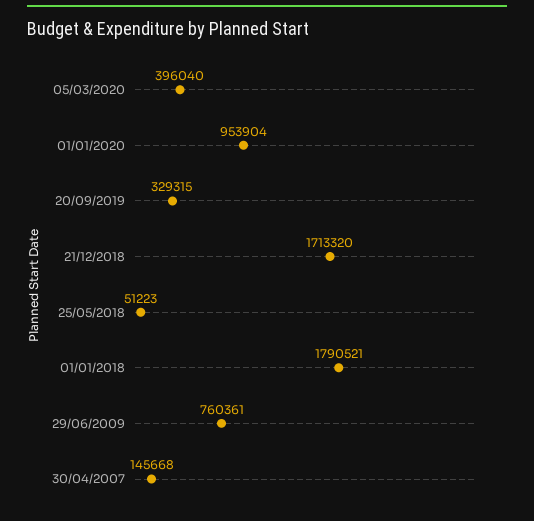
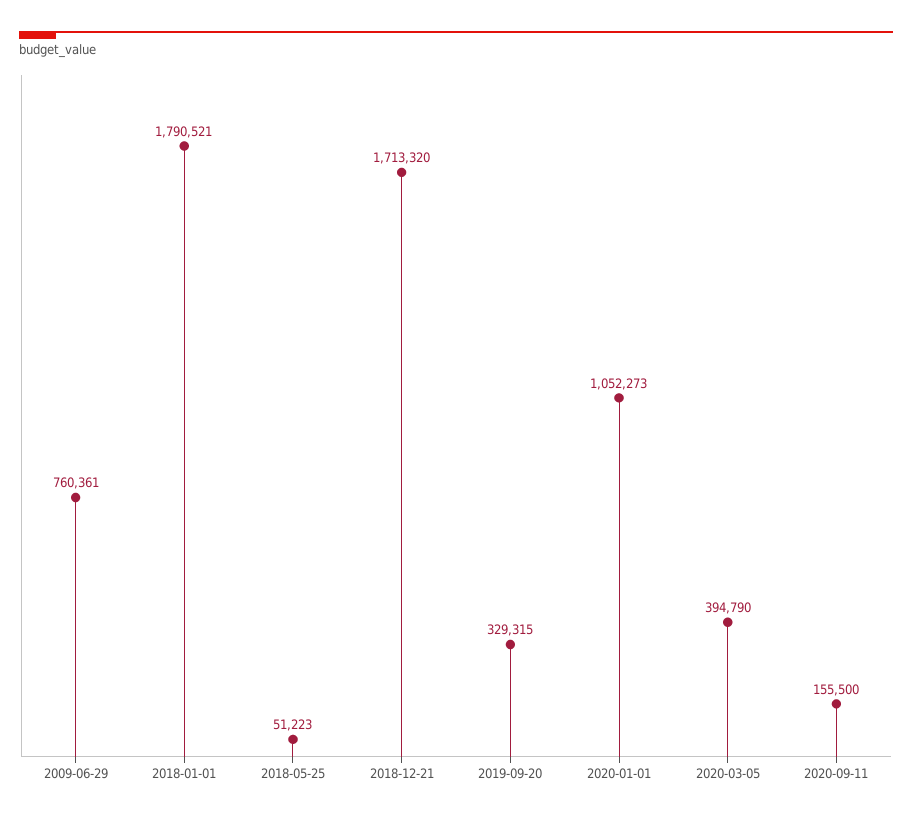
05/03/2020: 396040 -> 394790
01/01/2020: 953904 -> 1052273
30/04/2007: 145668 -> none
2020-09-11: none -> 155500

